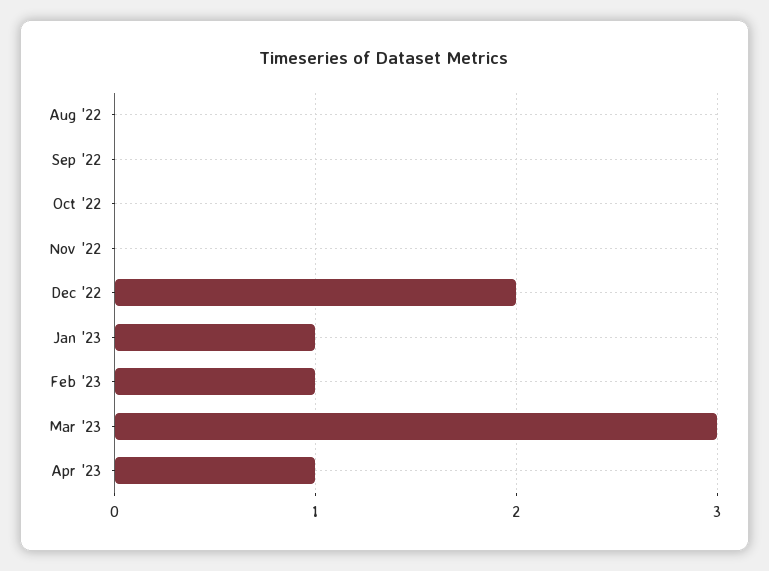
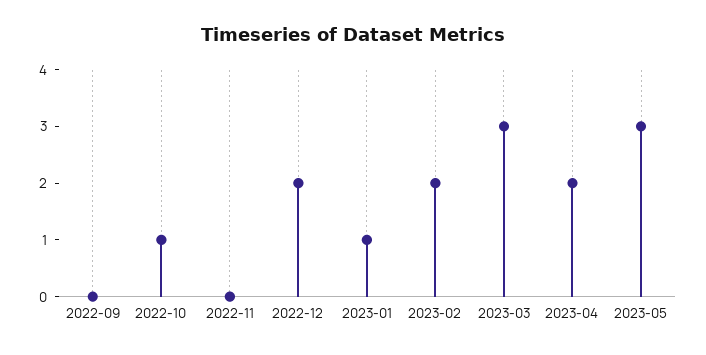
Aug '22: 0 -> none
Oct '22: 0 -> 1
Feb '23: 1 -> 2
Apr '23: 1 -> 2
2023-05: none -> 3

